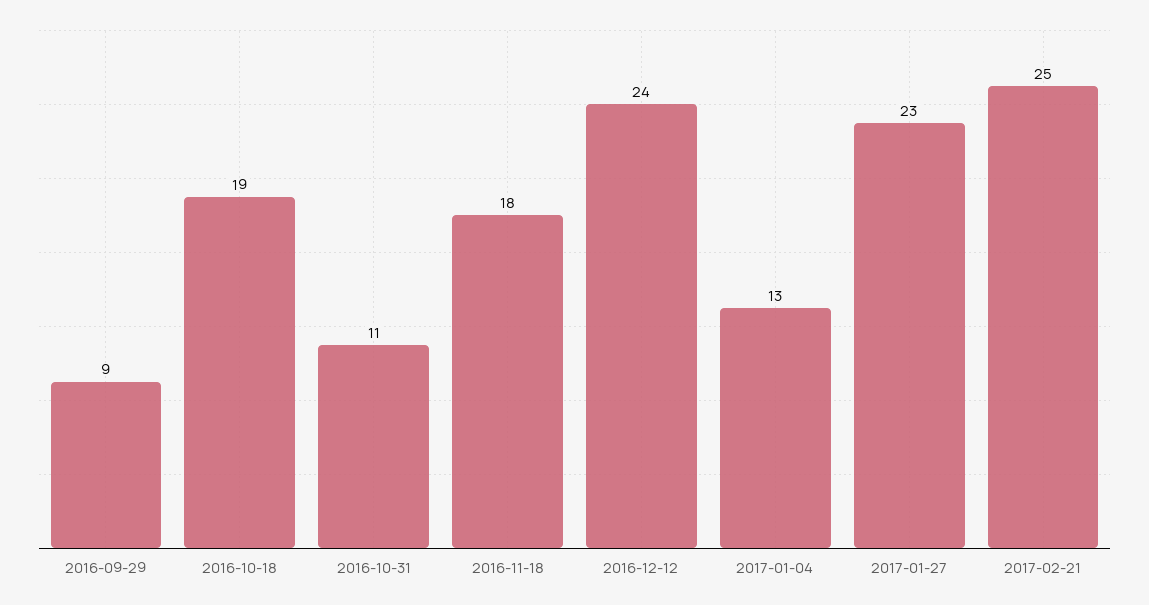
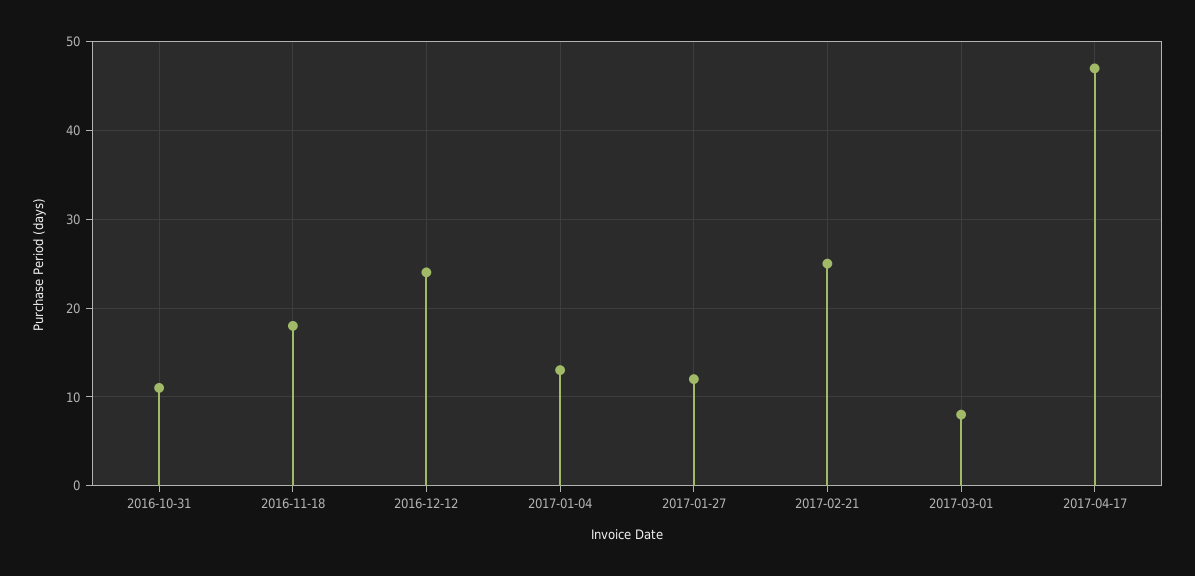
2016-09-29: 9 -> none
2016-10-18: 19 -> none
2017-01-27: 23 -> 12
2017-03-01: none -> 8
2017-04-17: none -> 47

